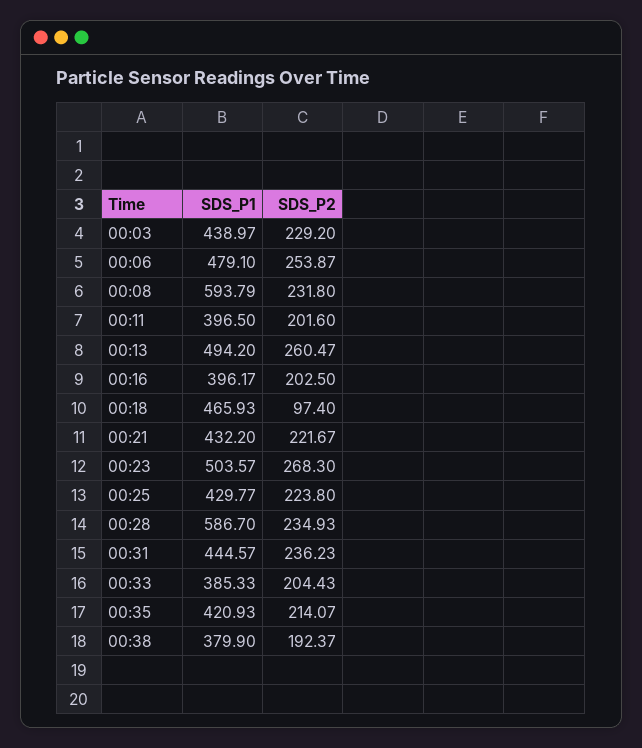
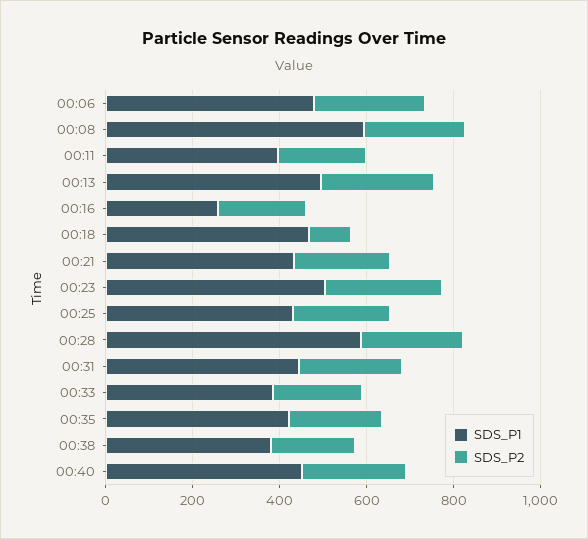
SDS_P1, 00:03: 438.97 -> none
SDS_P2, 00:03: 229.2 -> none
SDS_P1, 00:16: 396.17 -> 250
SDS_P1, 00:40: none -> 450
SDS_P2, 00:40: none -> 250

